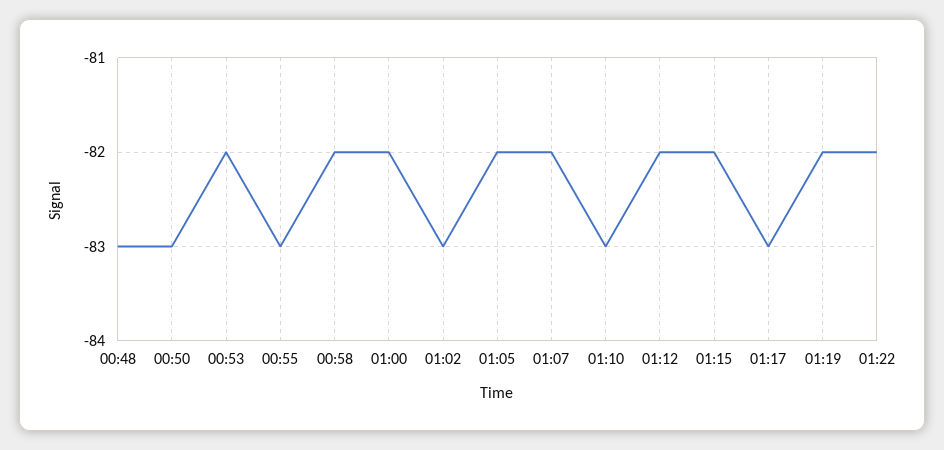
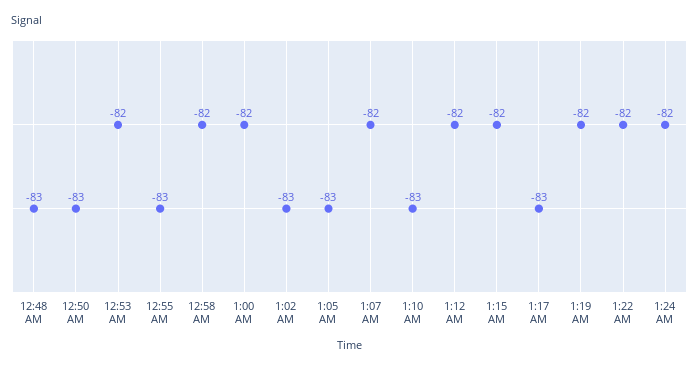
01:05: -82 -> -83
1:24 AM: none -> -82

